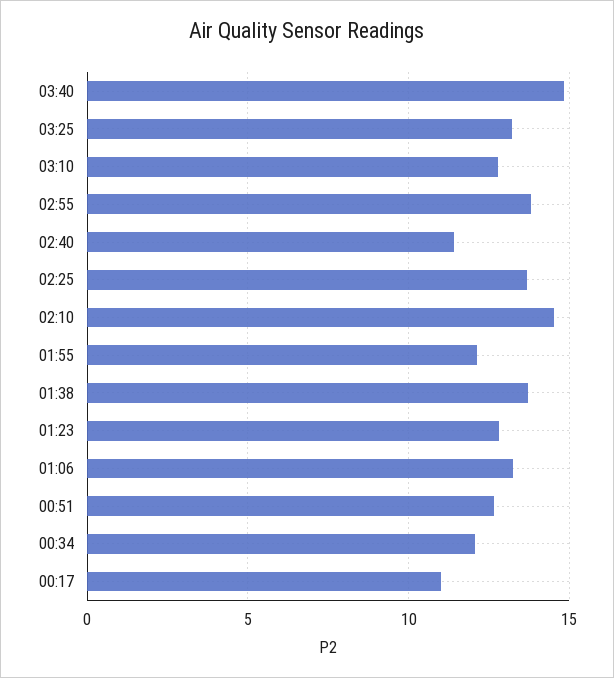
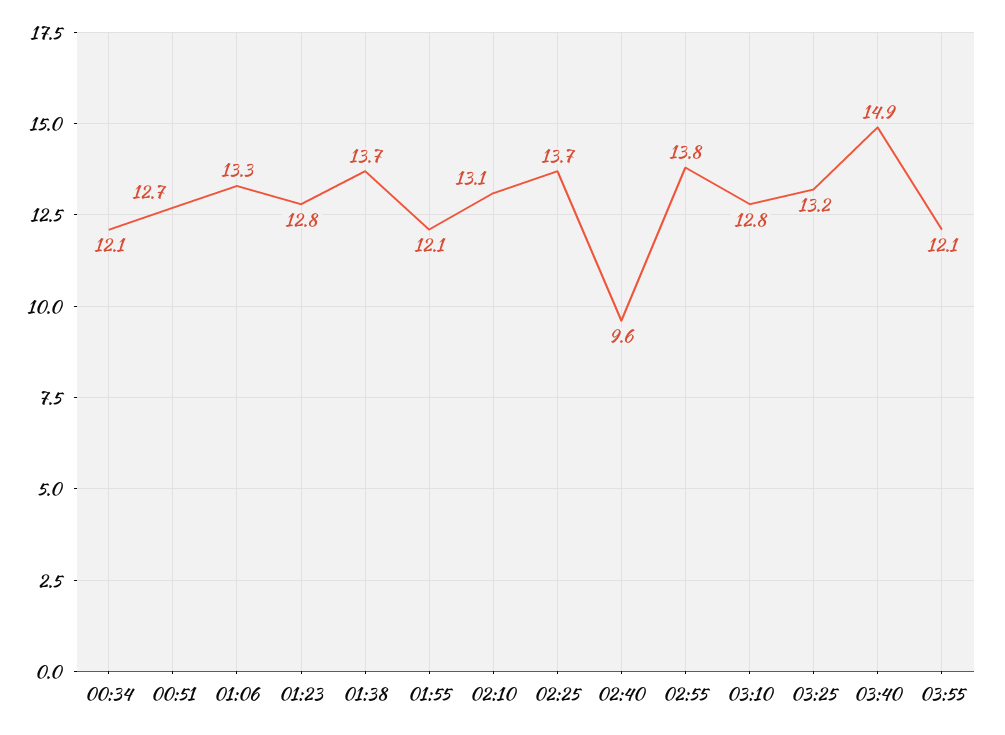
02:40: 11.5 -> 9.6
02:10: 14.5 -> 13.1
00:17: 11 -> none
03:55: none -> 12.1

